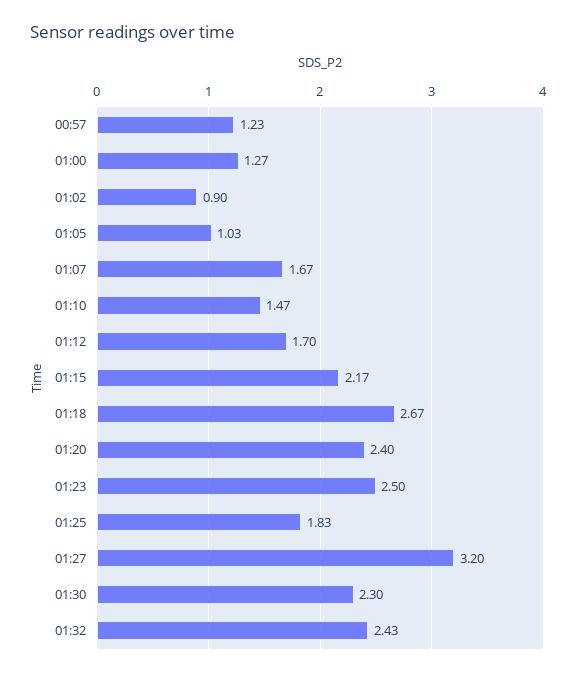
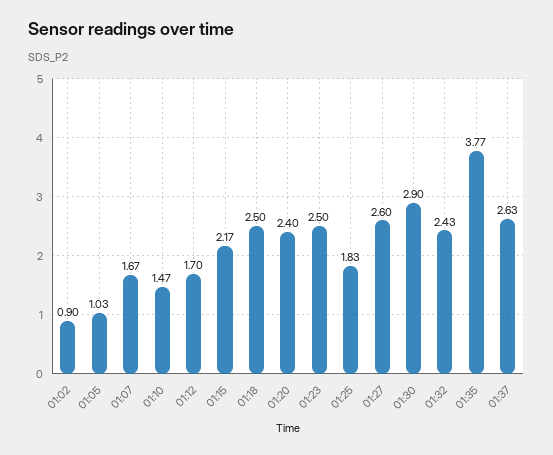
00:57: 1.23 -> none
01:00: 1.27 -> none
01:18: 2.67 -> 2.5
01:27: 3.2 -> 2.6
01:30: 2.3 -> 2.9
01:35: none -> 3.77
01:37: none -> 2.63

